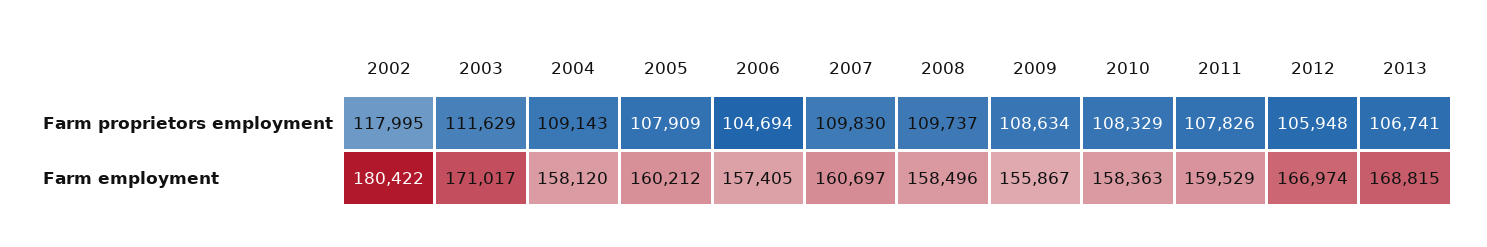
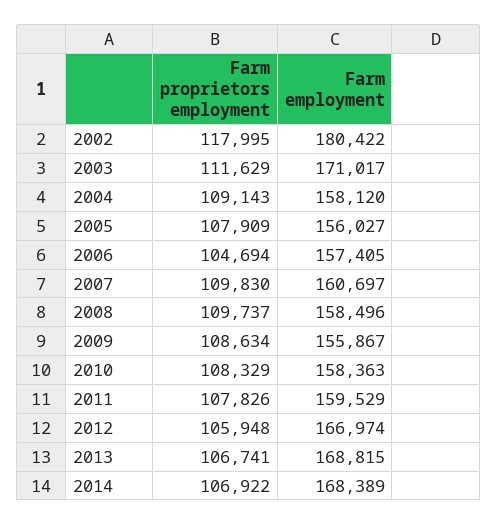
2005, Farm employment: 160212 -> 156027
2014, Farm proprietors employment: none -> 106922
2014, Farm employment: none -> 168389

